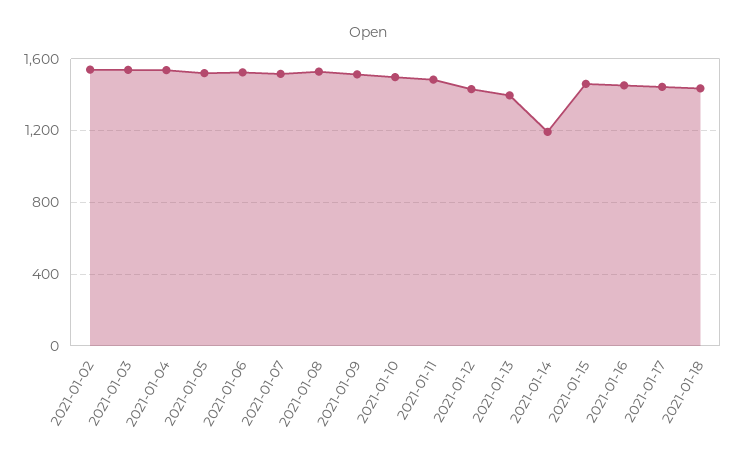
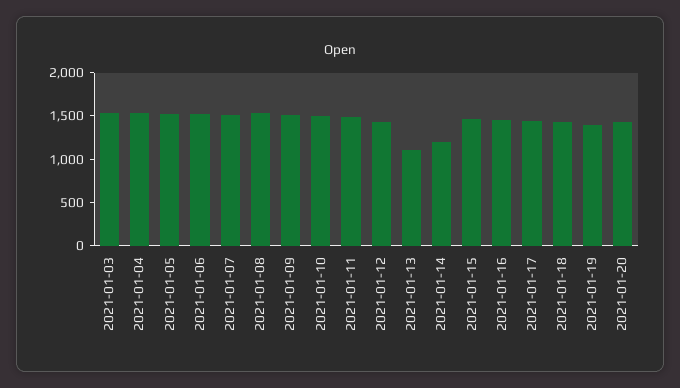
2021-01-02: 1550 -> none
2021-01-13: 1400 -> 1100
2021-01-19: none -> 1400
2021-01-20: none -> 1400

